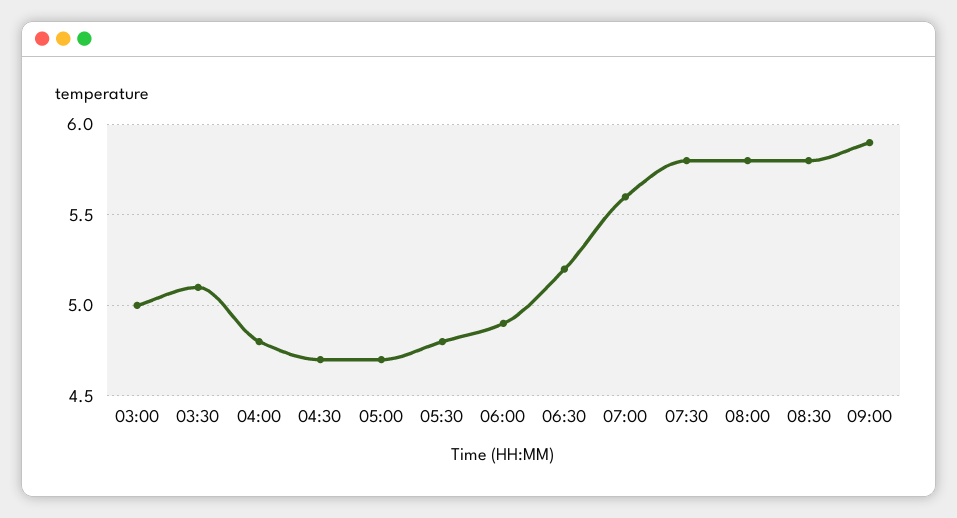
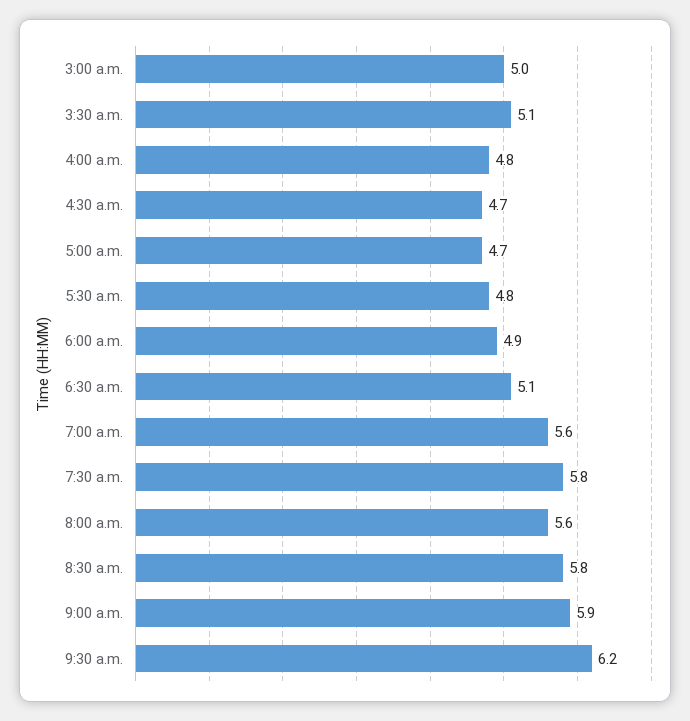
06:30: 5.2 -> 5.1
08:00: 5.8 -> 5.6
9:30 a.m.: none -> 6.2

